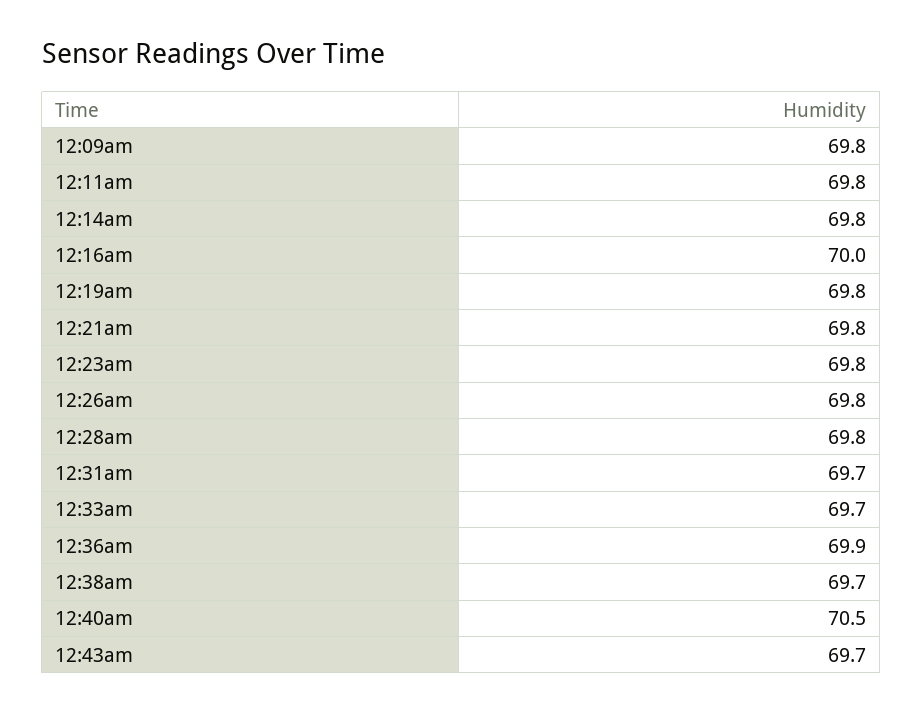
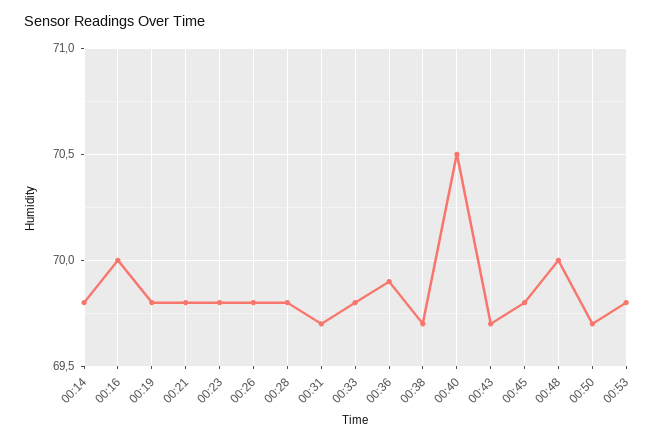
12:09am: 69.8 -> none
12:11am: 69.8 -> none
12:33am: 69.7 -> 69.8
00:45: none -> 69.8
00:48: none -> 70
00:50: none -> 69.7
00:53: none -> 69.8

